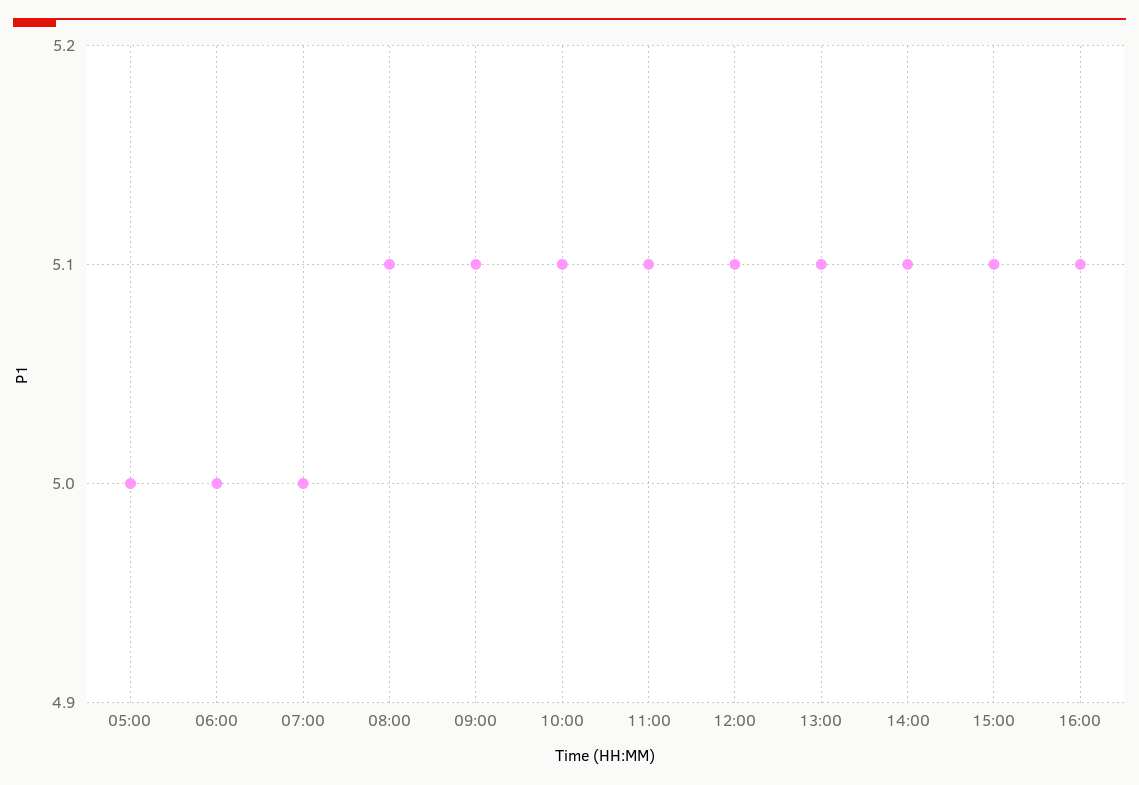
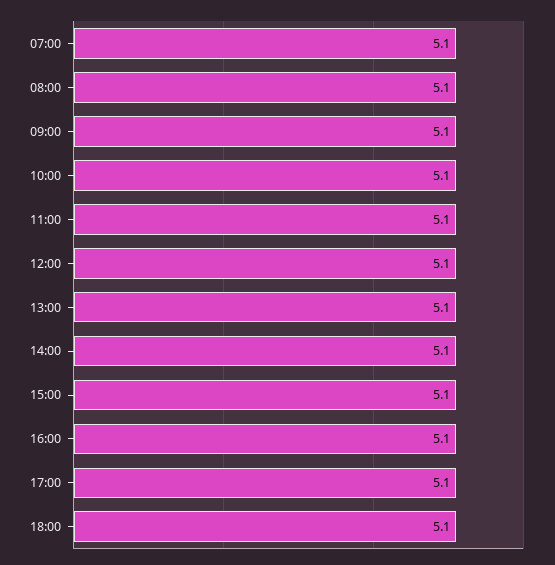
05:00: 5 -> none
06:00: 5 -> none
07:00: 5 -> 5.1
17:00: none -> 5.1
18:00: none -> 5.1

